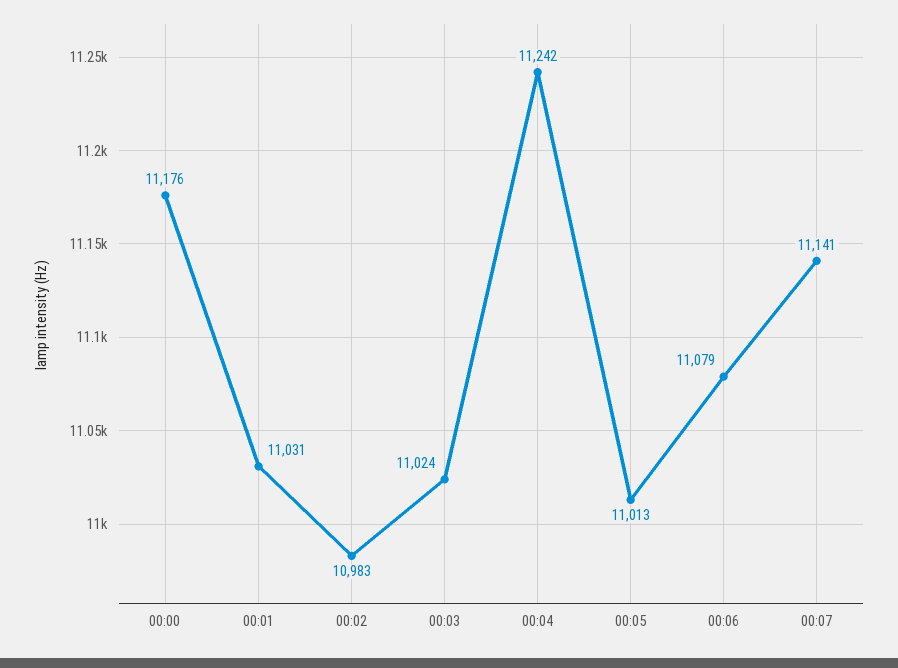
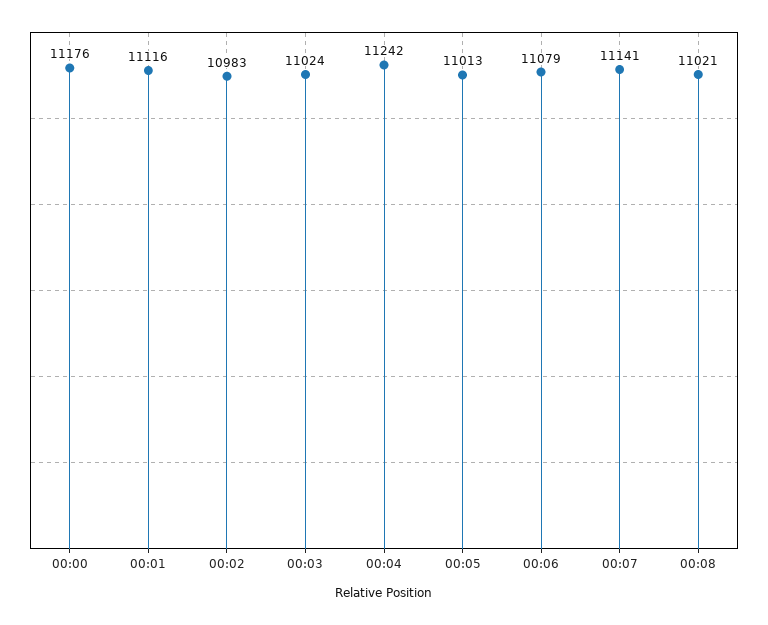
00:01: 11031 -> 11116
00:08: none -> 11021

